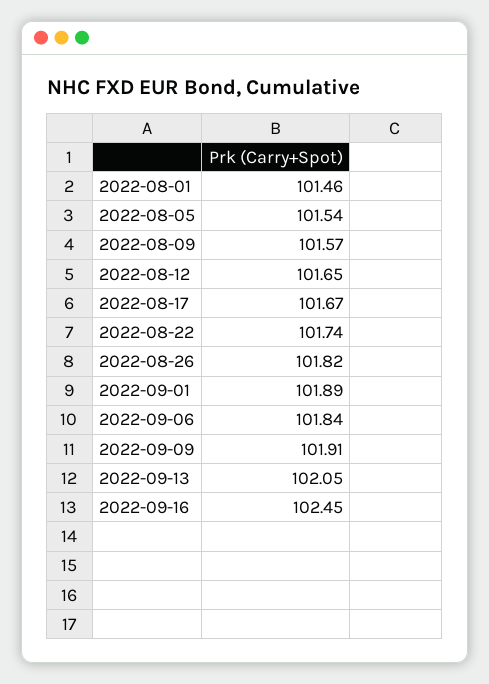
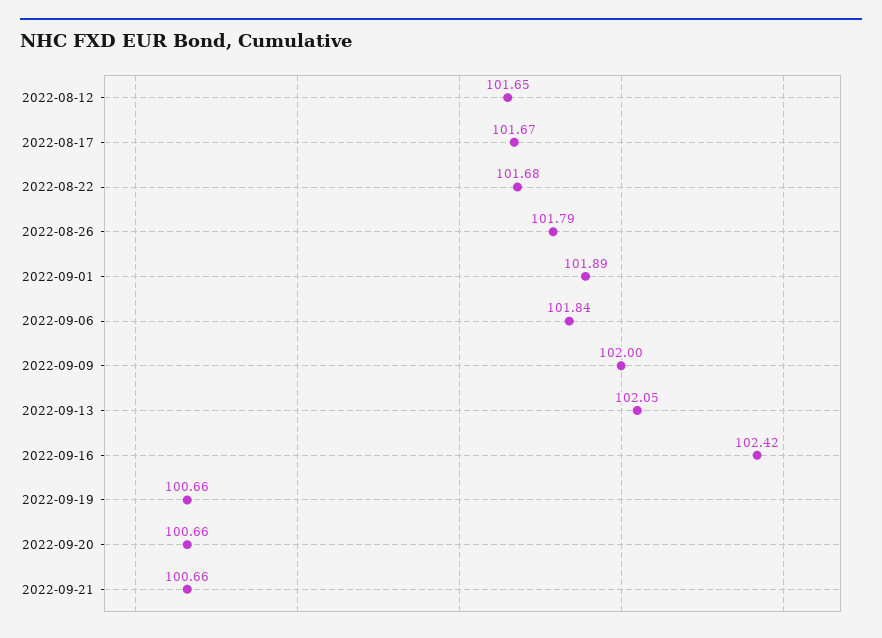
2022-08-01: 101.46 -> none
2022-08-05: 101.54 -> none
2022-08-09: 101.57 -> none
2022-08-22: 101.74 -> 101.68
2022-08-26: 101.82 -> 101.79
2022-09-09: 101.91 -> 102
2022-09-16: 102.45 -> 102.42
2022-09-19: none -> 100.66
2022-09-20: none -> 100.66
2022-09-21: none -> 100.66

